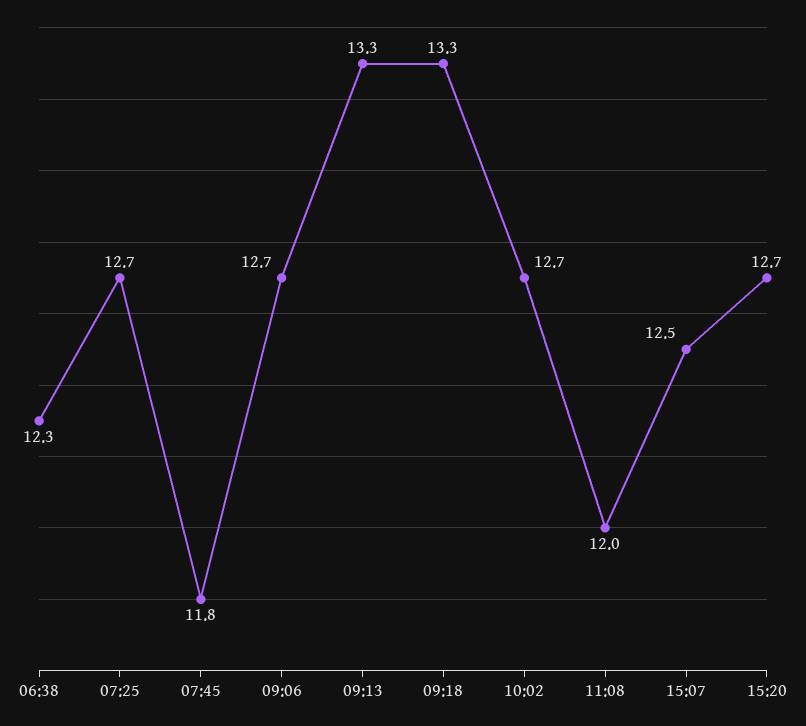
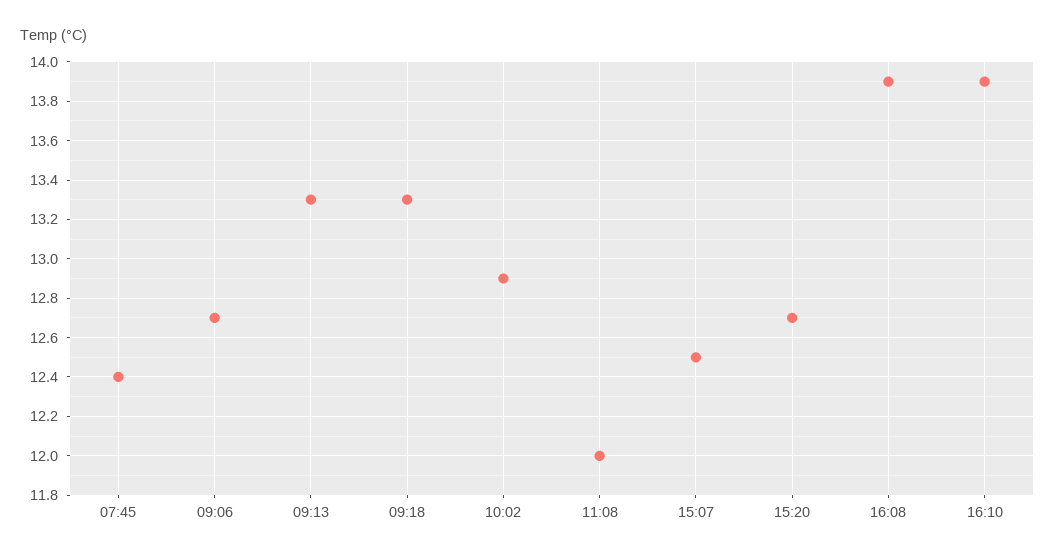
06:38: 12.3 -> none
07:25: 12.7 -> none
07:45: 11.8 -> 12.4
10:02: 12.7 -> 12.9
16:08: none -> 13.9
16:10: none -> 13.9

